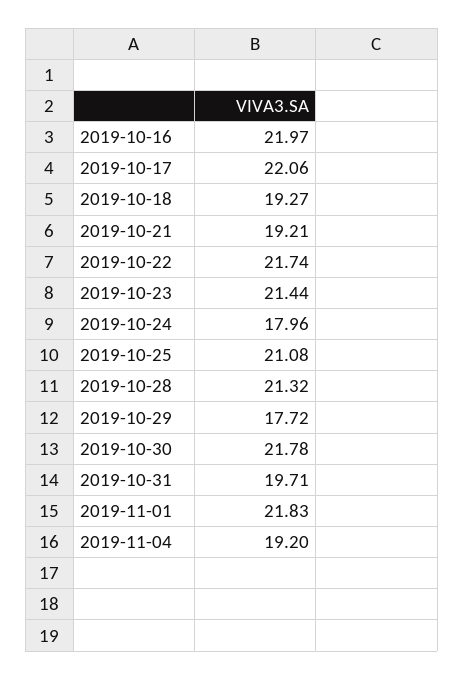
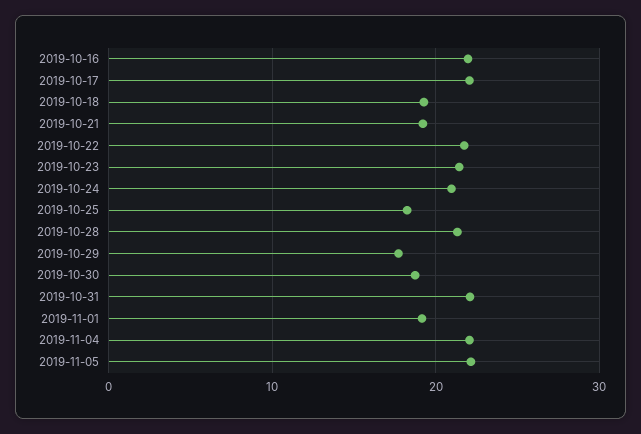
2019-10-24: 17.96 -> 21
2019-10-25: 21.08 -> 18
2019-10-30: 21.78 -> 19
2019-10-31: 19.71 -> 22
2019-11-01: 21.83 -> 19
2019-11-04: 19.2 -> 22
2019-11-05: none -> 22

